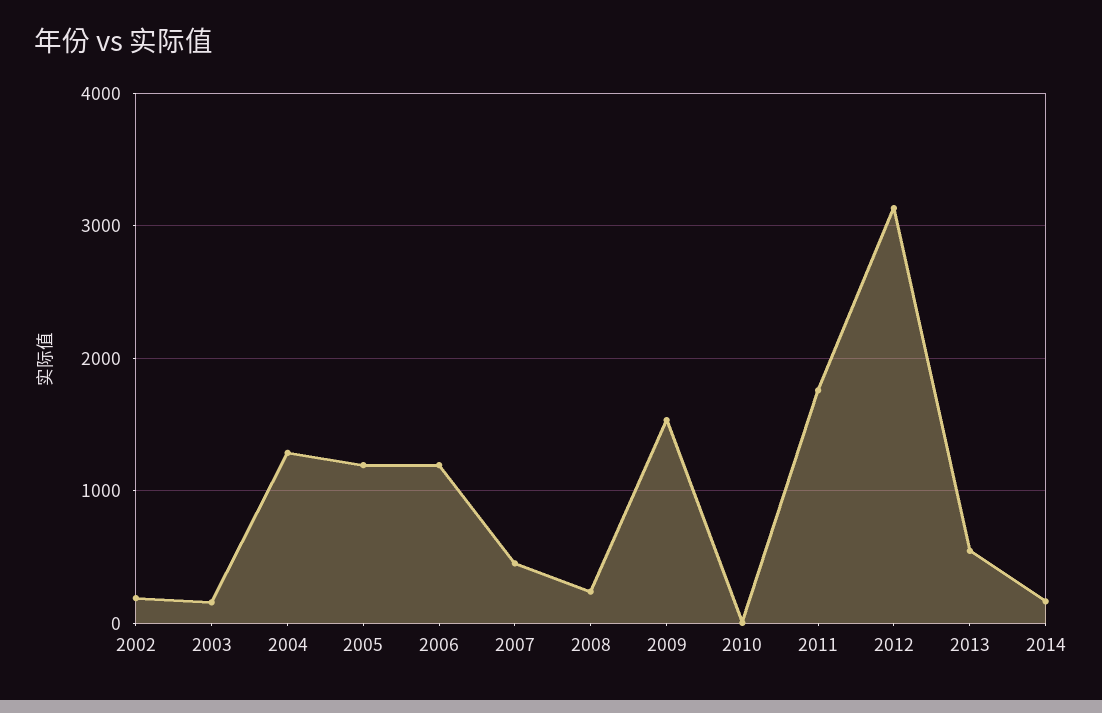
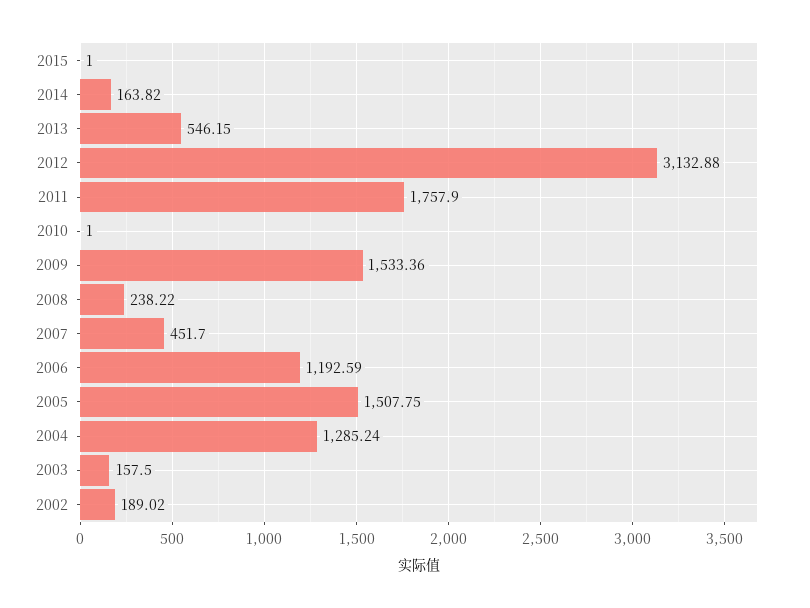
2005: 1200 -> 1507.75
2015: none -> 1

